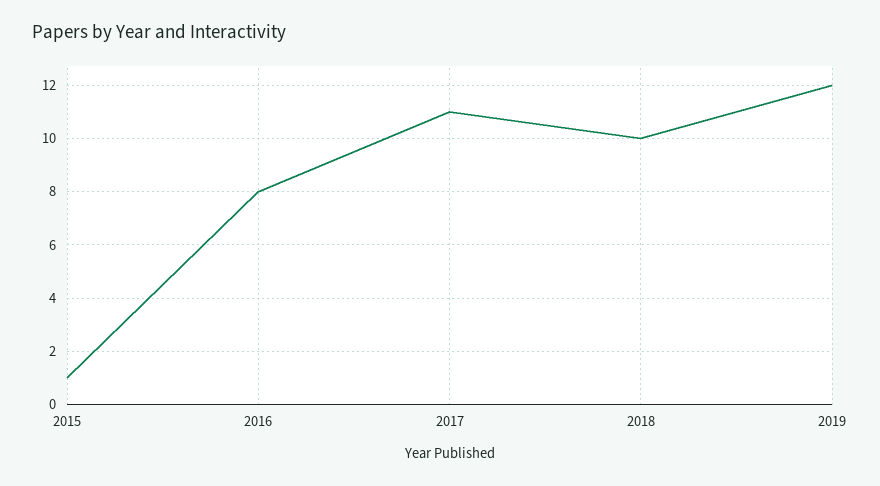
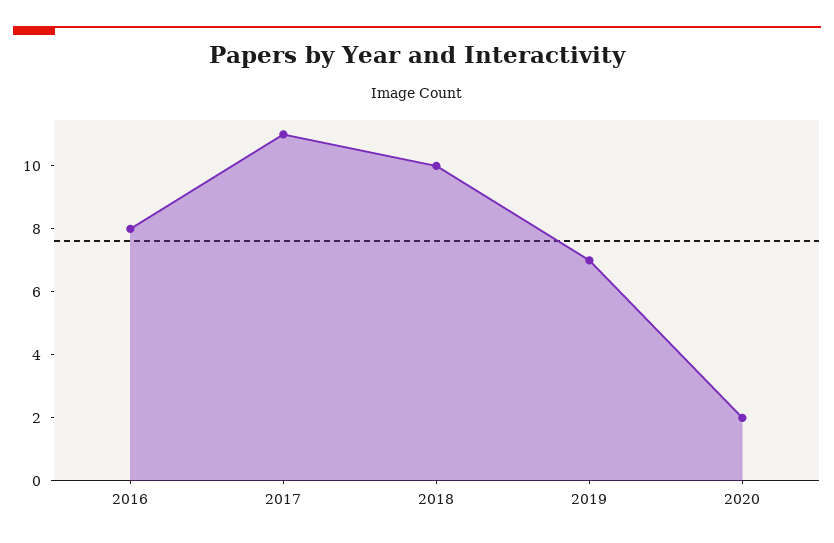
2015: 1 -> none
2019: 12 -> 7
2020: none -> 2

